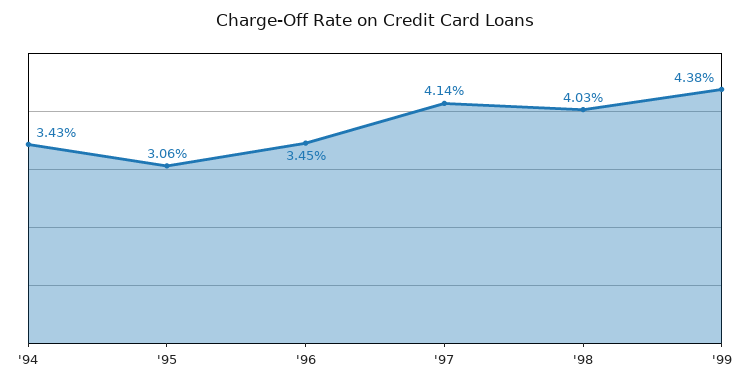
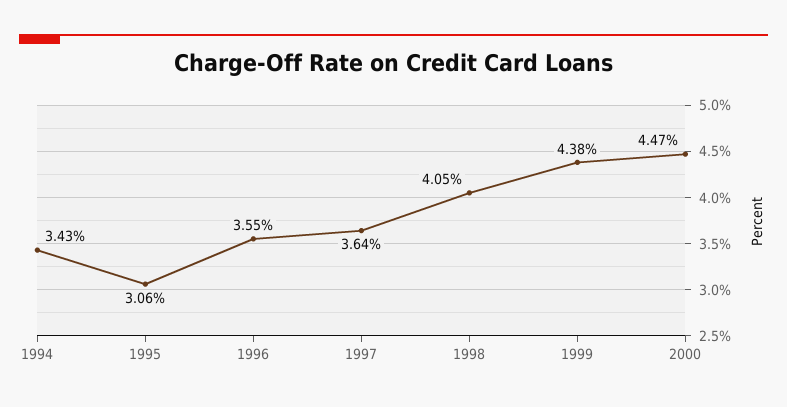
'96: 3.45 -> 3.55
'97: 4.14 -> 3.64
'98: 4.03 -> 4.05
2000: none -> 4.47

